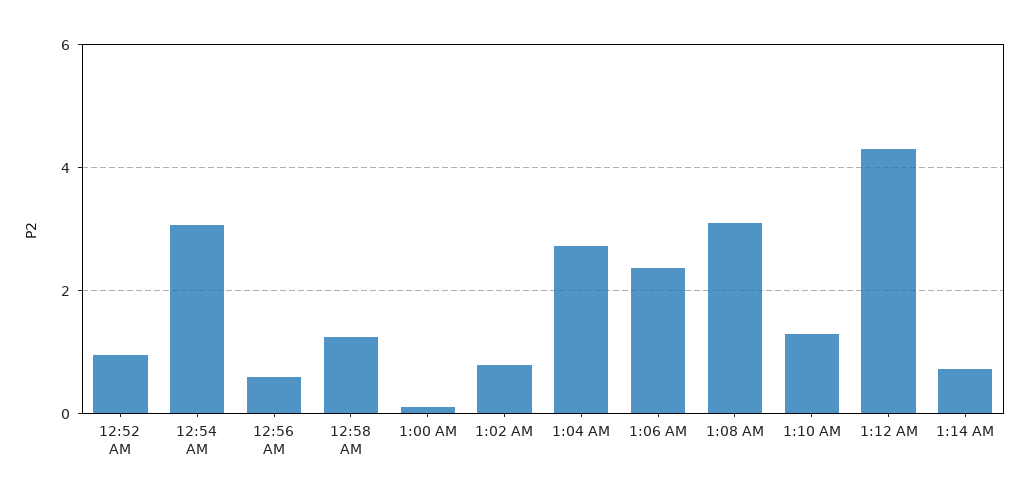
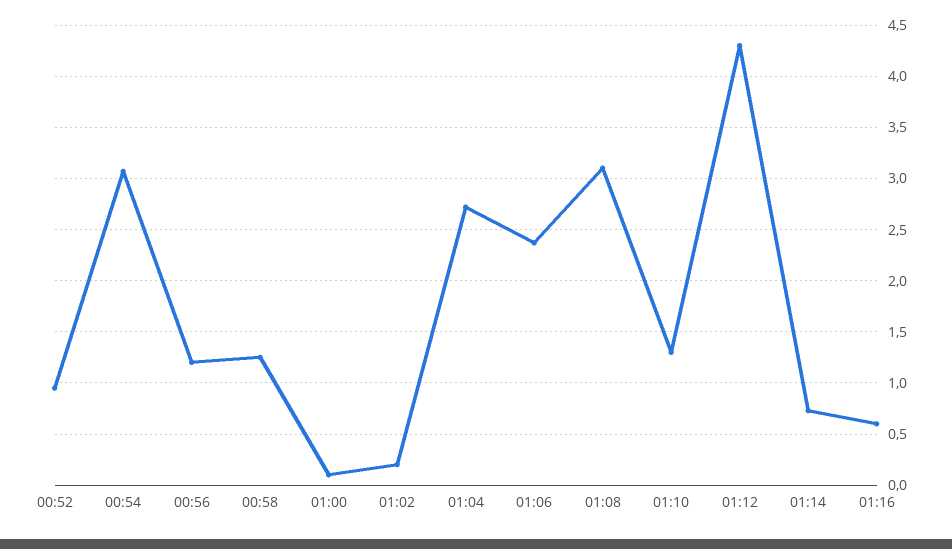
12:56 AM: 0.6 -> 1.2
1:02 AM: 0.8 -> 0.2
01:16: none -> 0.6

